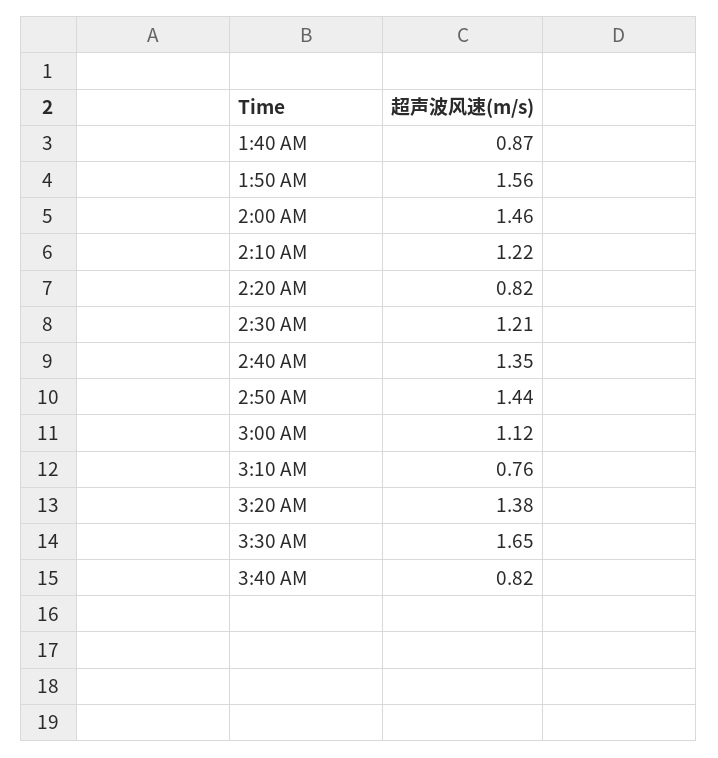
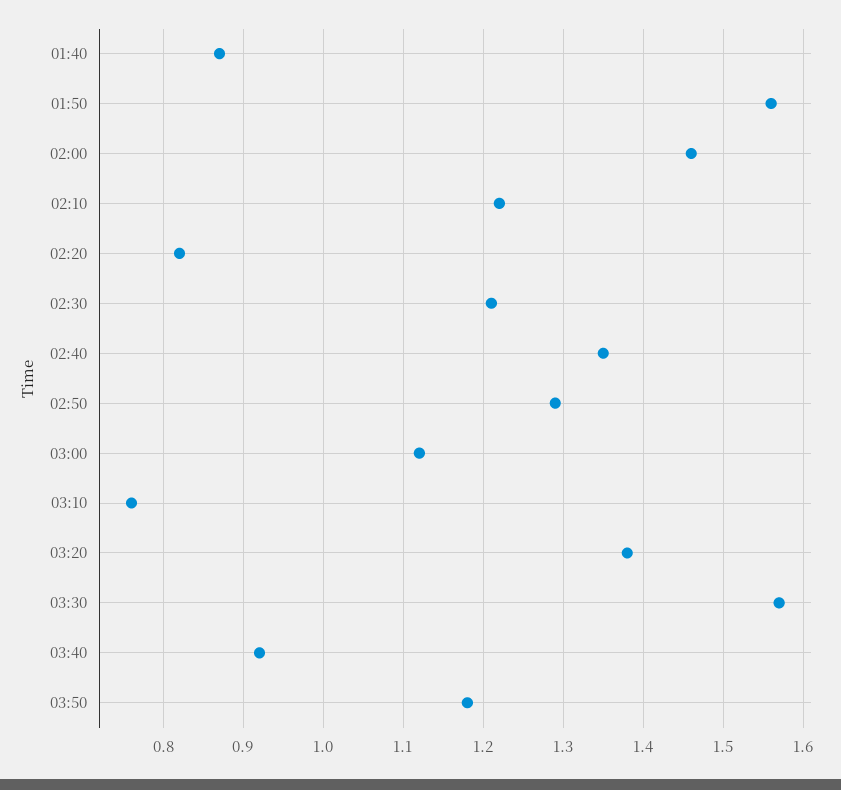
2:50 AM: 1.44 -> 1.29
3:30 AM: 1.65 -> 1.57
3:40 AM: 0.82 -> 0.92
03:50: none -> 1.18

